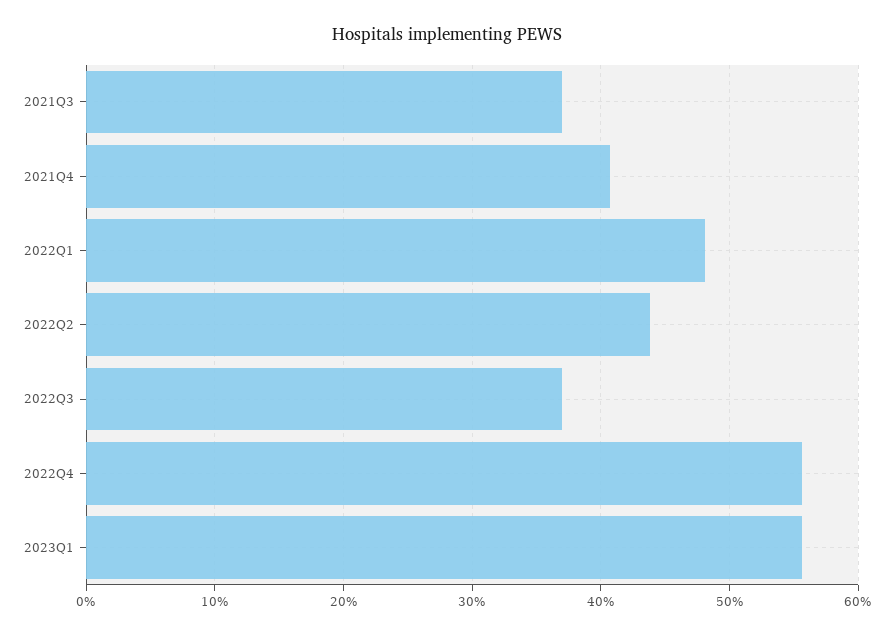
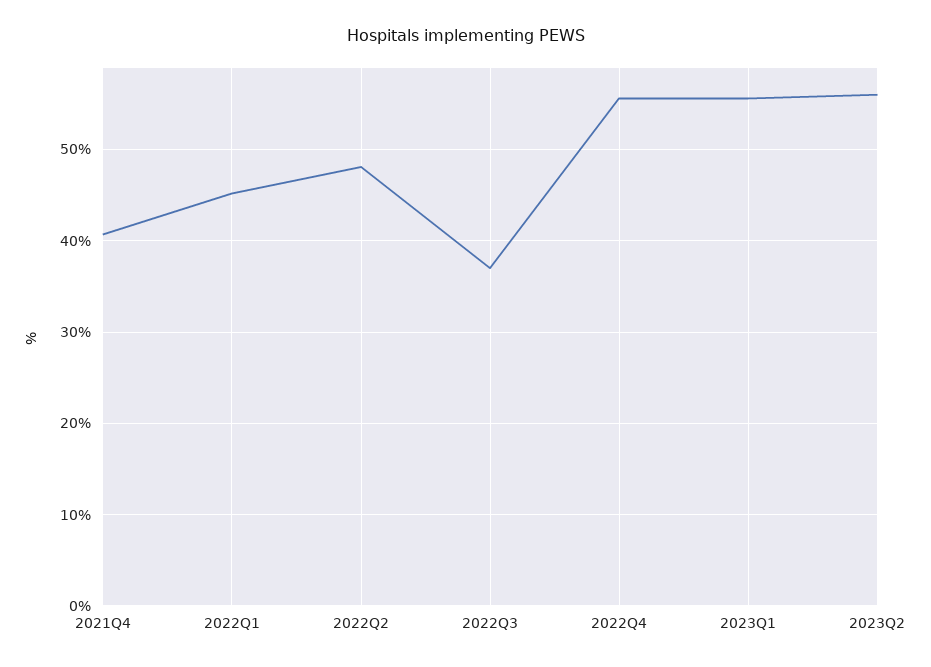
2021Q3: 37 -> none
2022Q1: 48 -> 45
2022Q2: 44 -> 48
2023Q2: none -> 56

